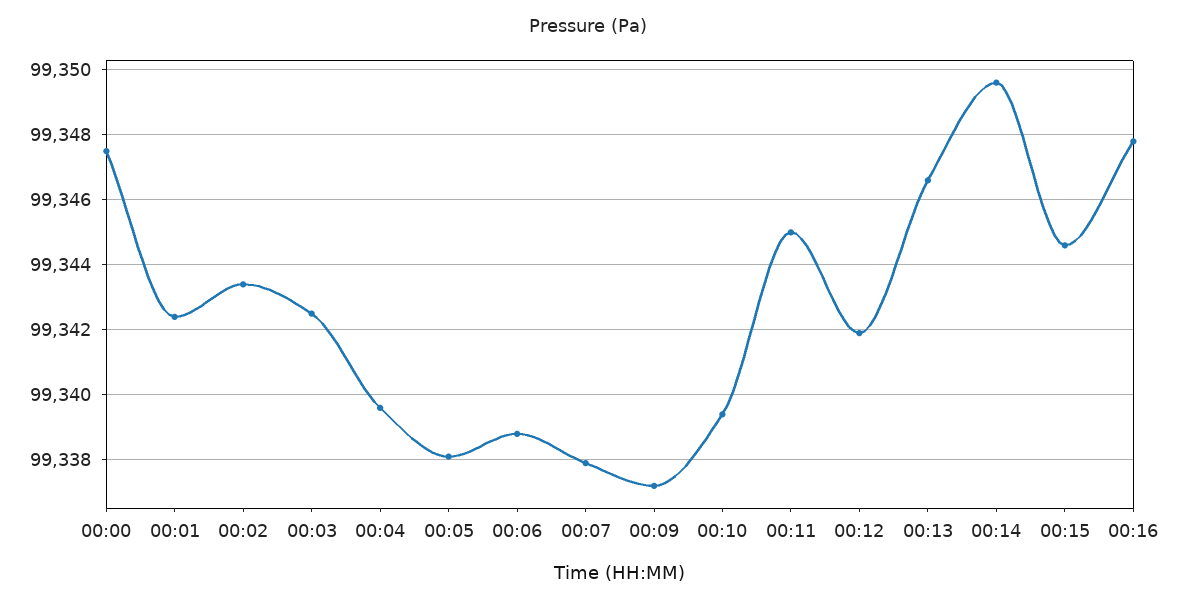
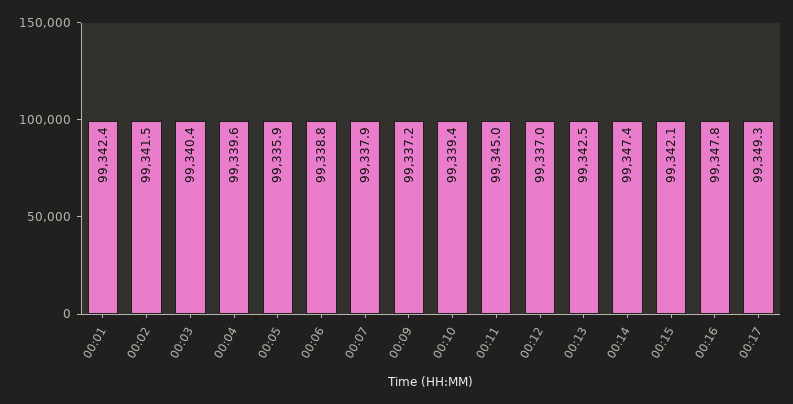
00:00: 99347.5 -> none
00:02: 99343.5 -> 99341.5
00:03: 99342.5 -> 99340.4
00:05: 99338 -> 99335.9
00:12: 99342 -> 99337
00:13: 99346.5 -> 99342.5
00:14: 99349.5 -> 99347.4
00:15: 99344.5 -> 99342.1
00:17: none -> 99349.3

